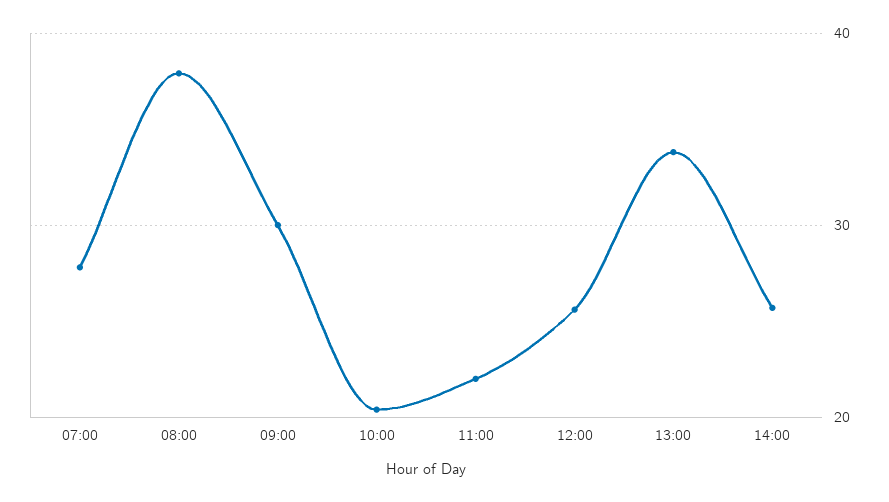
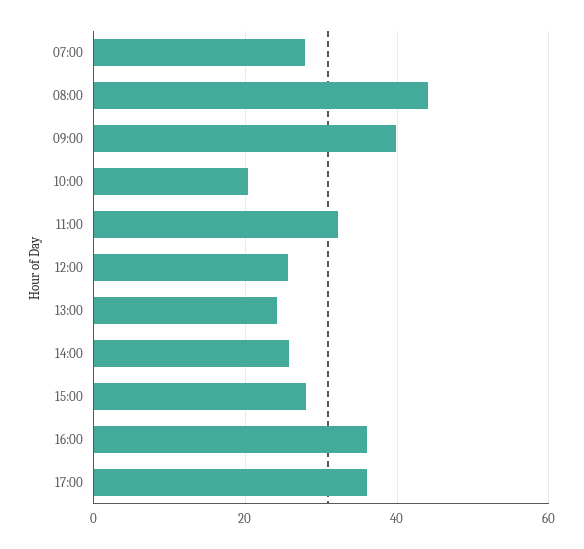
08:00: 38 -> 44
09:00: 30 -> 40
11:00: 22 -> 32
13:00: 34 -> 24
15:00: none -> 28
16:00: none -> 36
17:00: none -> 36

